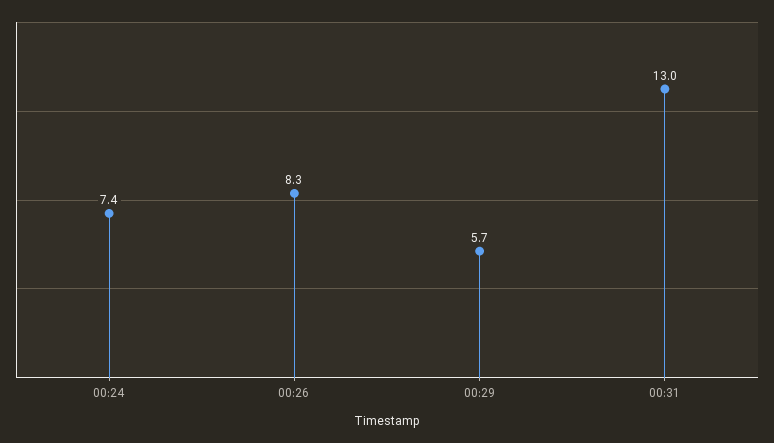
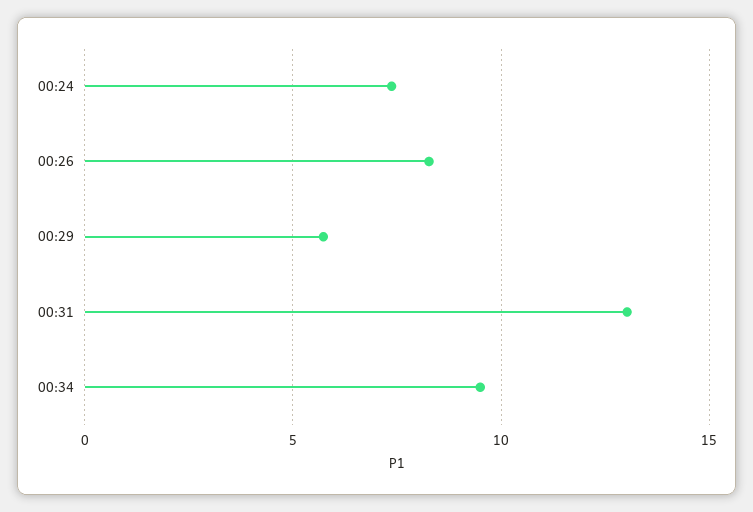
00:34: none -> 9.5

